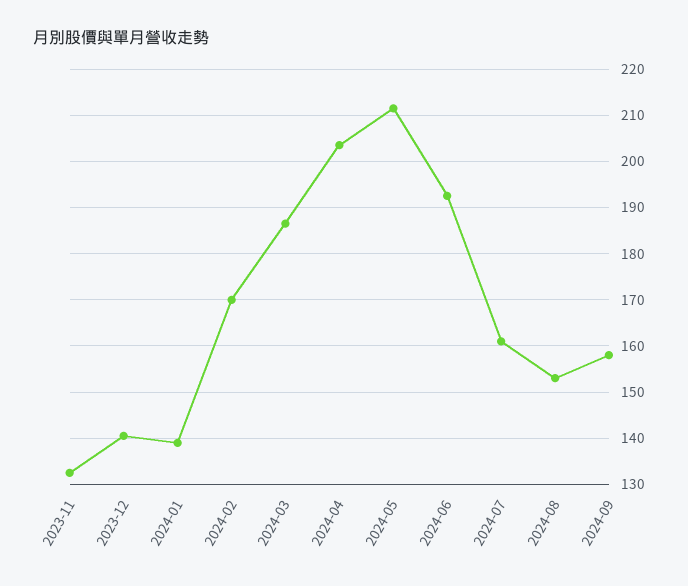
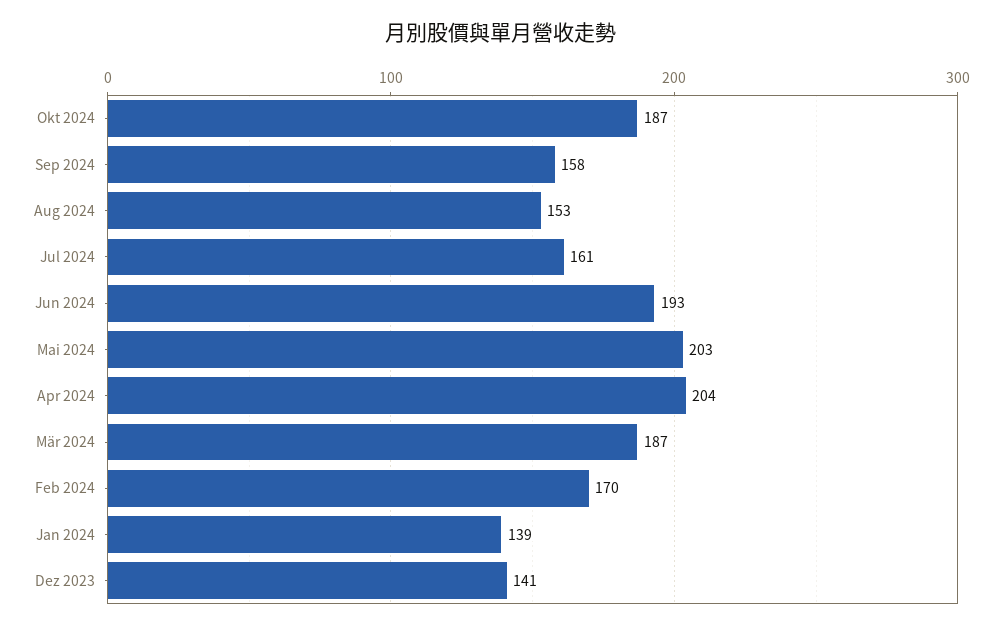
2023-11: 132 -> none
2024-05: 212 -> 203
Okt 2024: none -> 187

